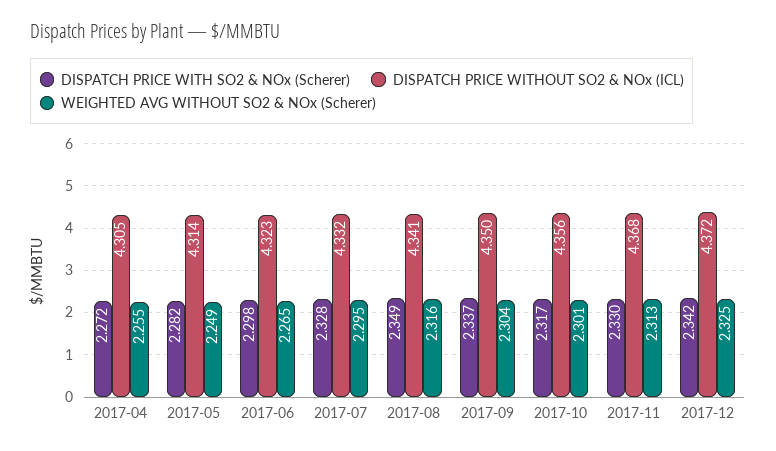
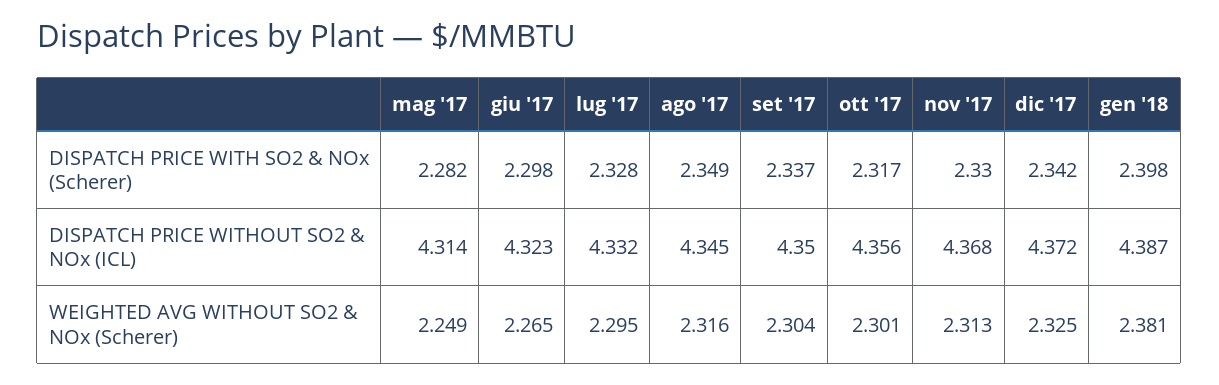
DISPATCH PRICE WITH SO2 & NOx (Scherer), 2017-04: 2.272 -> none
DISPATCH PRICE WITHOUT SO2 & NOx (ICL), 2017-04: 4.305 -> none
WEIGHTED AVG WITHOUT SO2 & NOx (Scherer), 2017-04: 2.255 -> none
DISPATCH PRICE WITHOUT SO2 & NOx (ICL), 2017-08: 4.341 -> 4.345
DISPATCH PRICE WITH SO2 & NOx (Scherer), gen '18: none -> 2.398
DISPATCH PRICE WITHOUT SO2 & NOx (ICL), gen '18: none -> 4.387
WEIGHTED AVG WITHOUT SO2 & NOx (Scherer), gen '18: none -> 2.381

